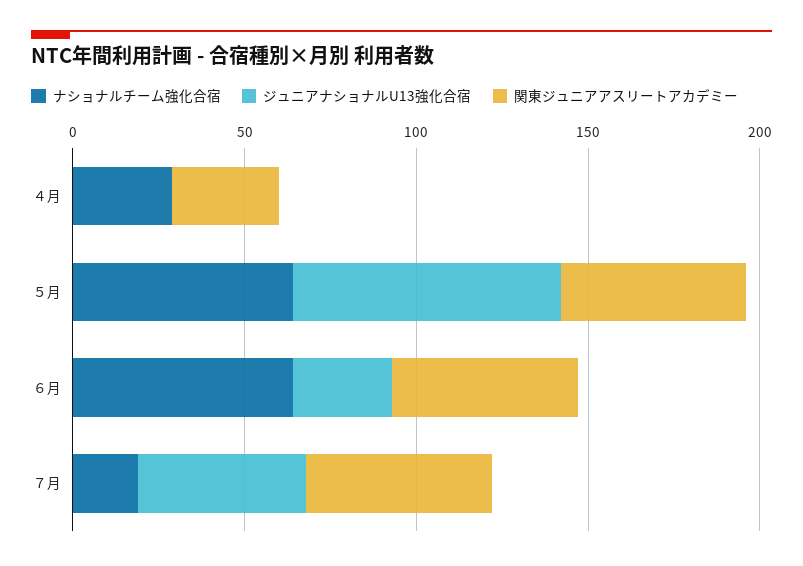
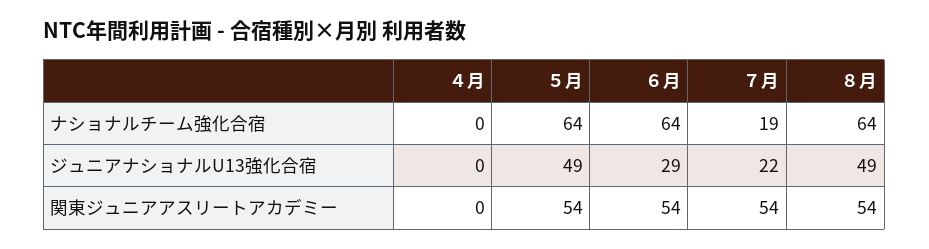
ナショナルチーム強化合宿, ４月: 30 -> 0
関東ジュニアアスリートアカデミー, ４月: 30 -> 0
ジュニアナショナルU13強化合宿, ５月: 80 -> 49
ジュニアナショナルU13強化合宿, ７月: 50 -> 22
ナショナルチーム強化合宿, ８月: none -> 64
ジュニアナショナルU13強化合宿, ８月: none -> 49
関東ジュニアアスリートアカデミー, ８月: none -> 54

